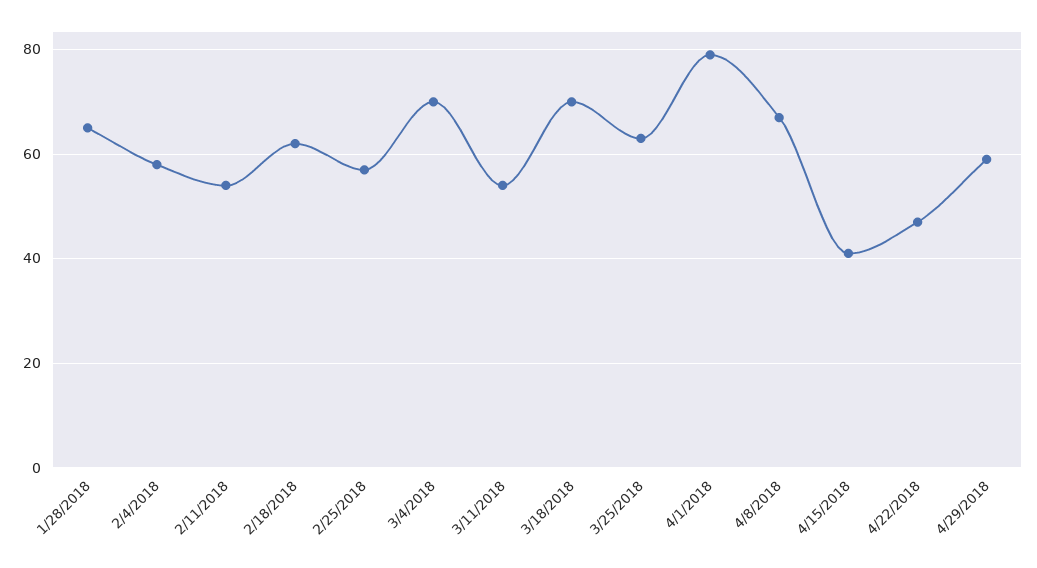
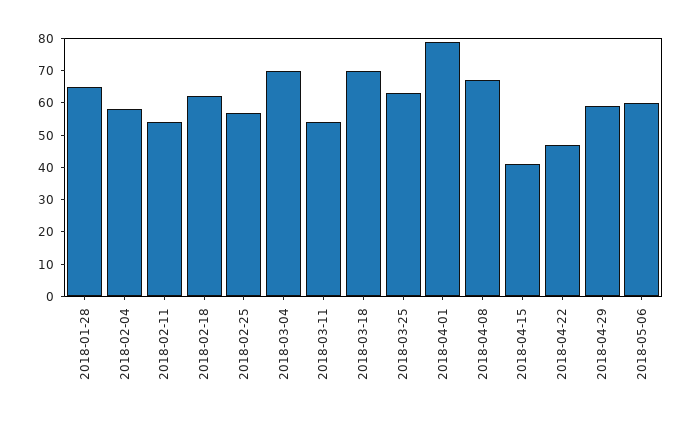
2018-05-06: none -> 60

